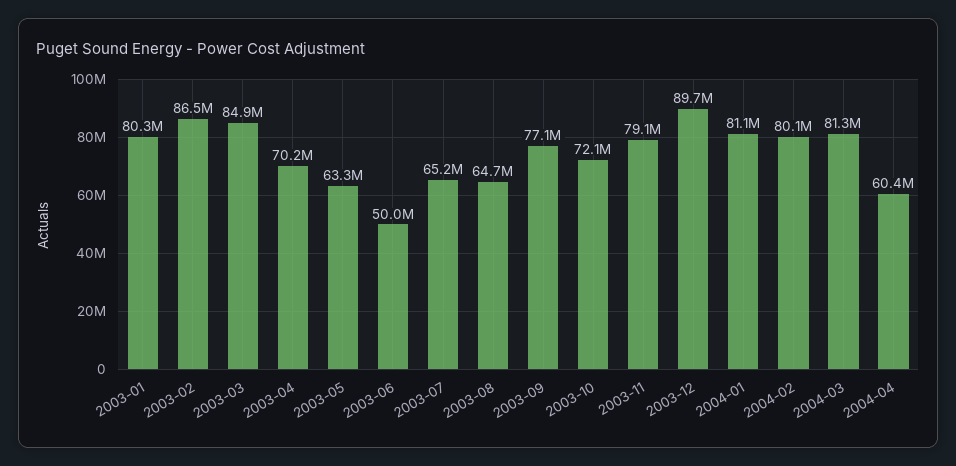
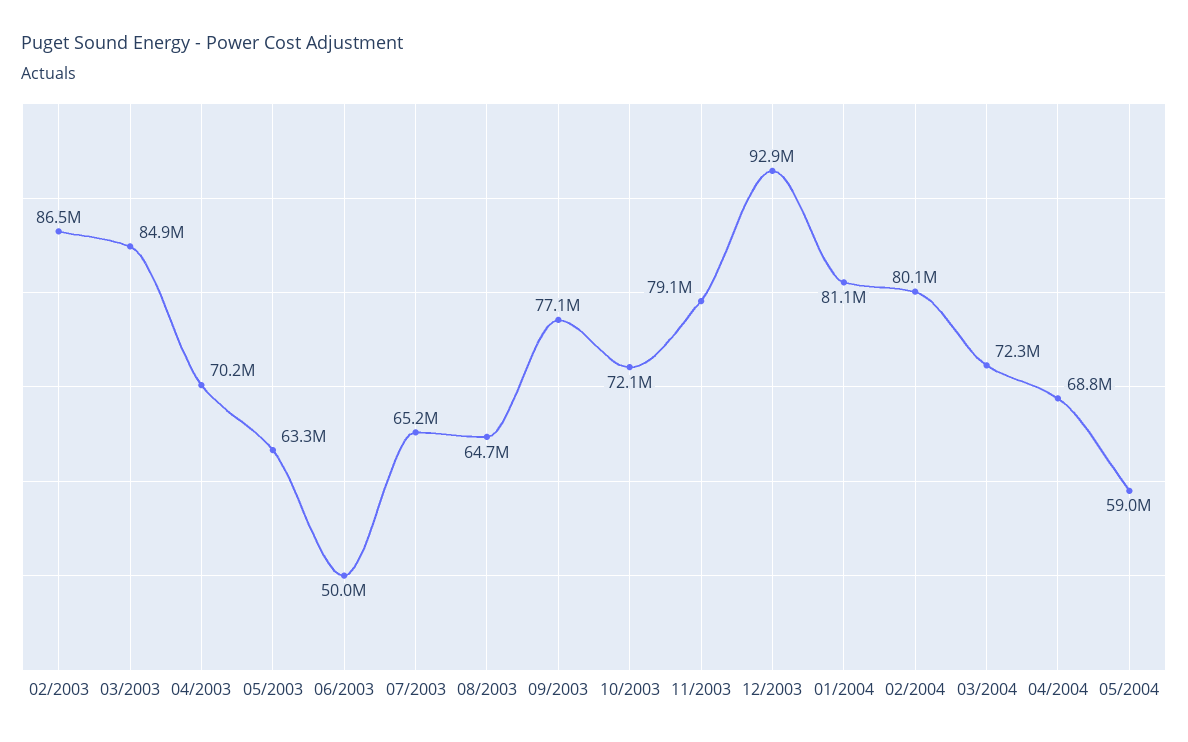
2003-01: 80300000 -> none
2003-12: 89700000 -> 92900000
2004-03: 81300000 -> 72300000
2004-04: 60400000 -> 68800000
05/2004: none -> 59000000

